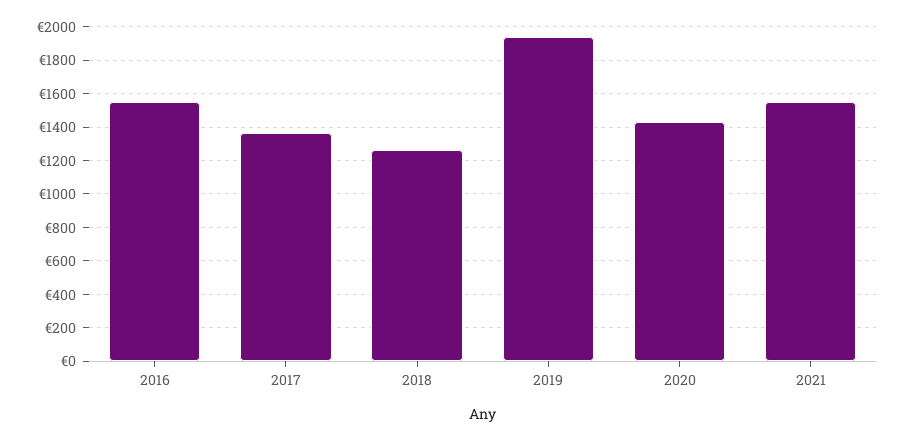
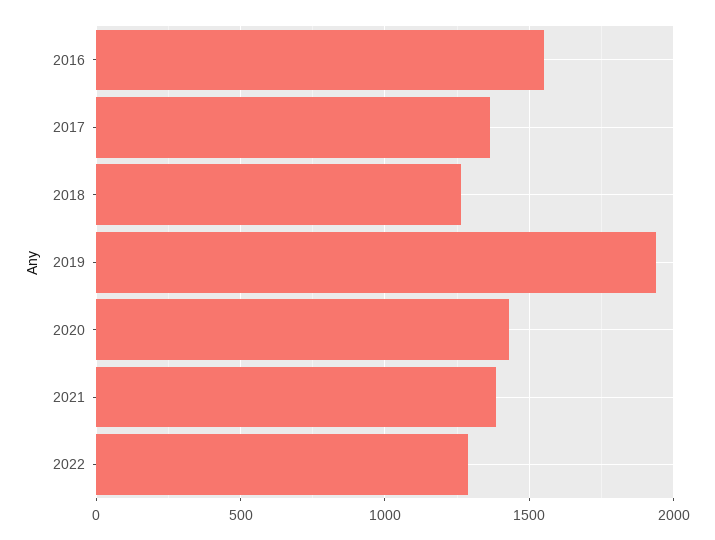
2021: 1550 -> 1400
2022: none -> 1300

